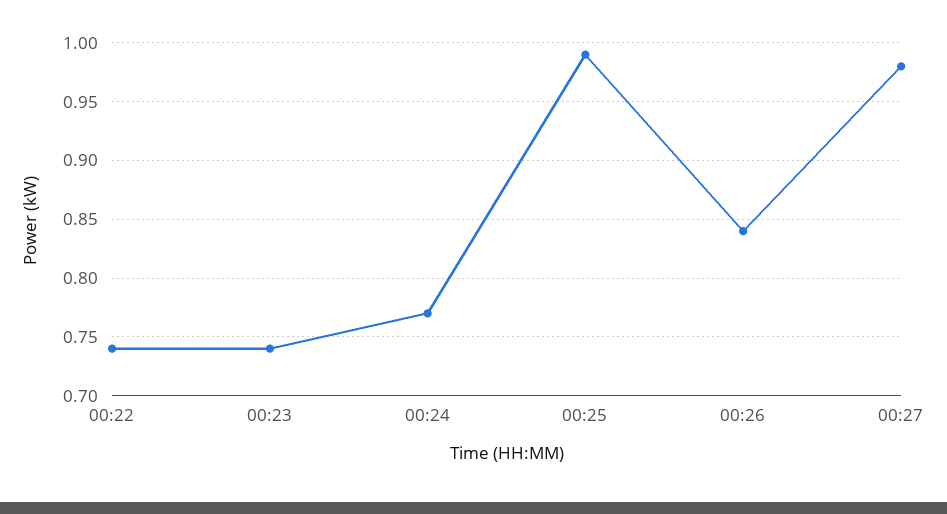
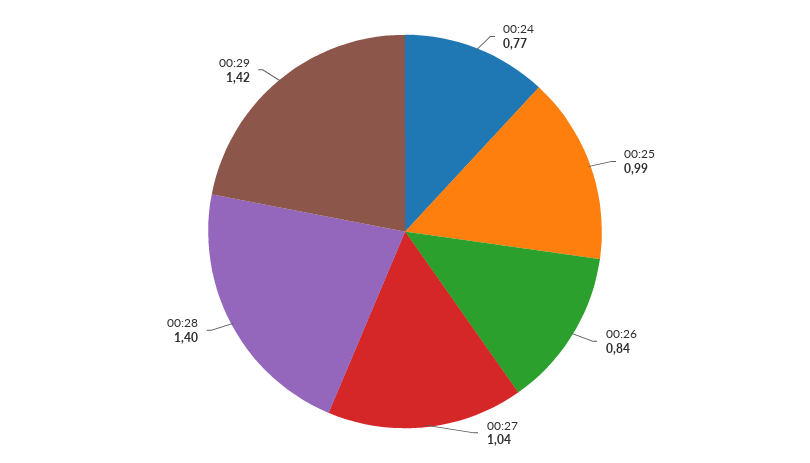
00:22: 0.74 -> none
00:23: 0.74 -> none
00:27: 0.98 -> 1.04
00:28: none -> 1.4
00:29: none -> 1.42

